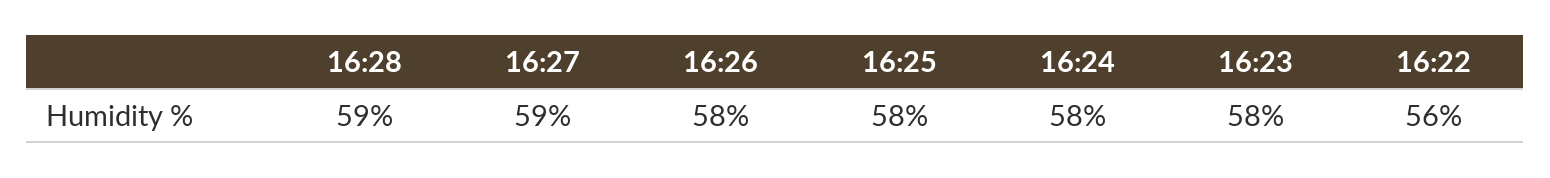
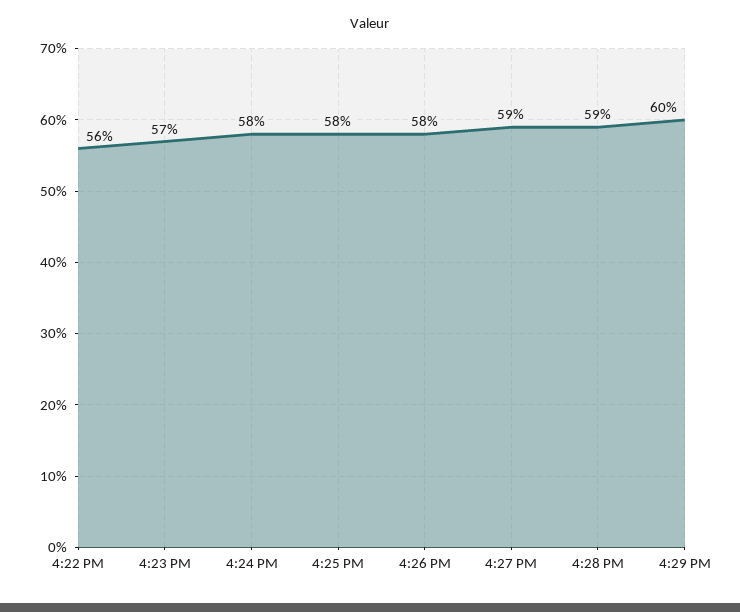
16:23: 58 -> 57
4:29 PM: none -> 60

